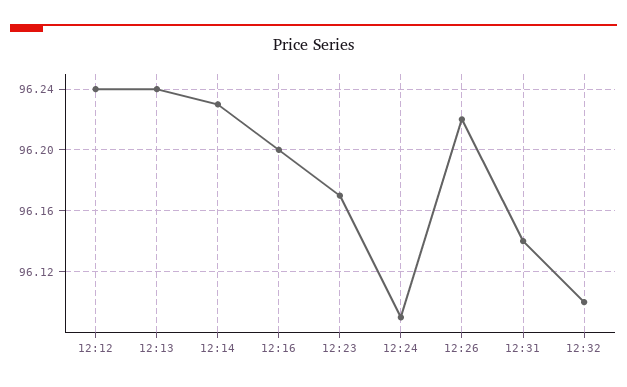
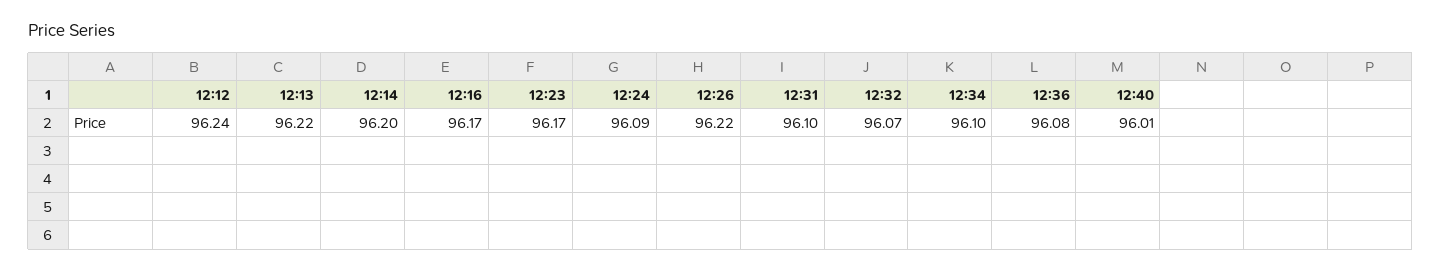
12:13: 96.24 -> 96.22
12:14: 96.23 -> 96.2
12:16: 96.2 -> 96.17
12:31: 96.14 -> 96.1
12:32: 96.1 -> 96.07
12:34: none -> 96.1
12:36: none -> 96.08
12:40: none -> 96.01

